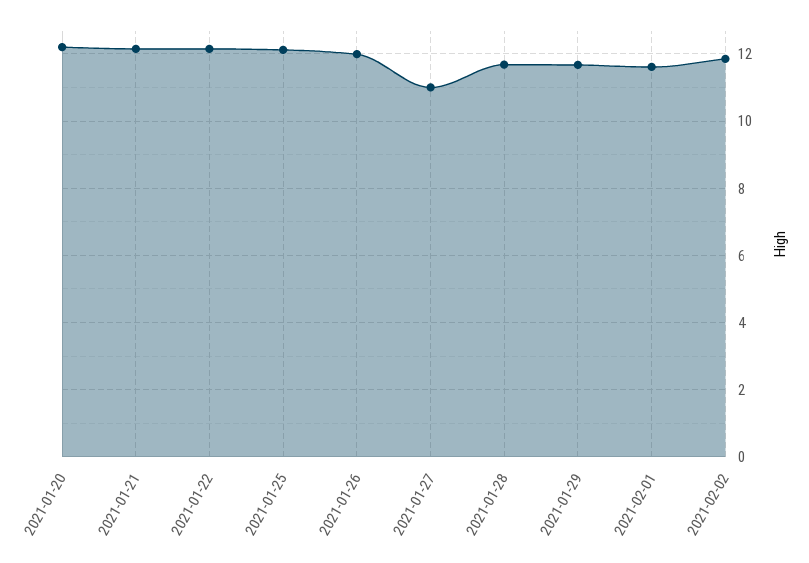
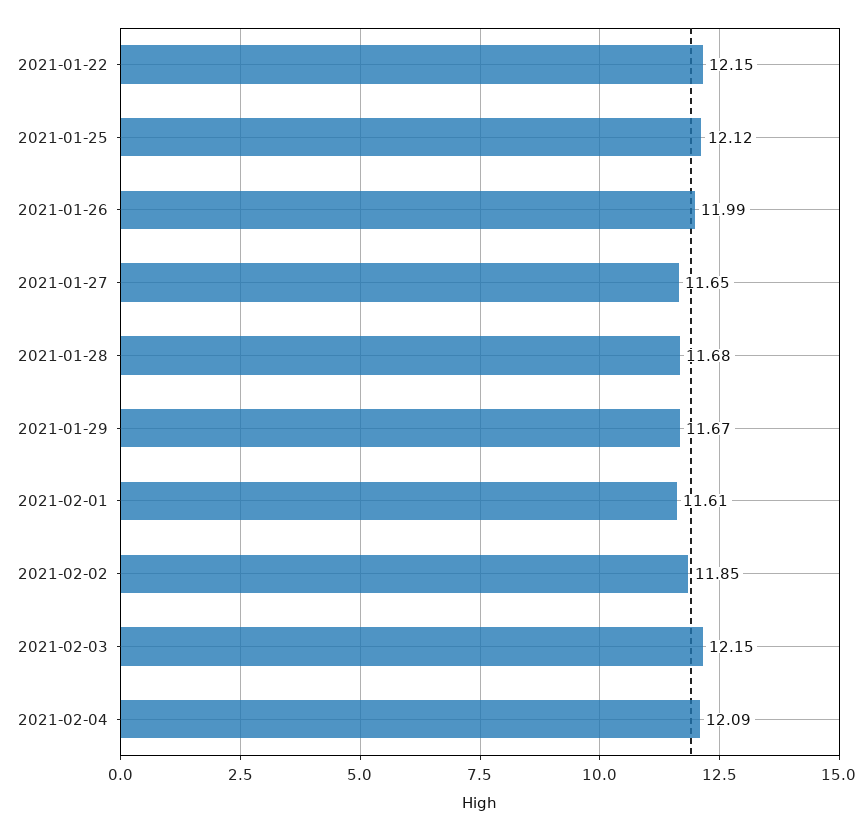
2021-01-20: 12.2 -> none
2021-01-21: 12.2 -> none
2021-01-27: 11 -> 11.65
2021-02-03: none -> 12.15
2021-02-04: none -> 12.09

